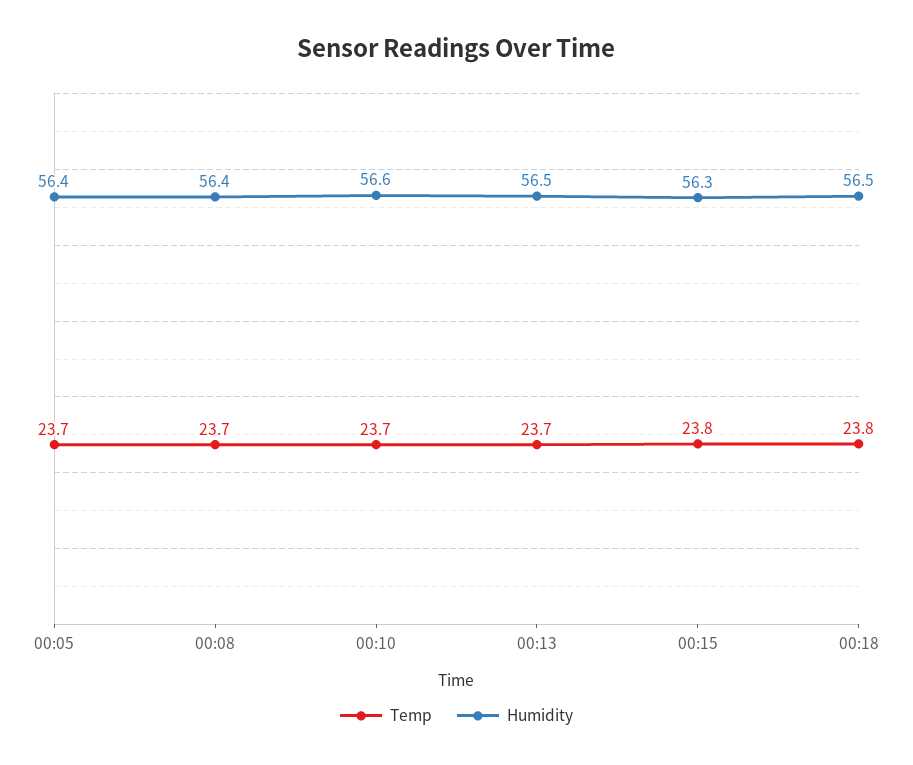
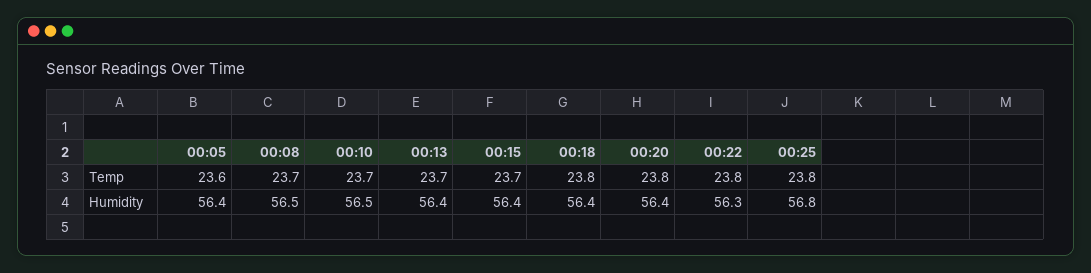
Temp, 00:05: 23.7 -> 23.6
Humidity, 00:08: 56.4 -> 56.5
Humidity, 00:10: 56.6 -> 56.5
Humidity, 00:13: 56.5 -> 56.4
Temp, 00:15: 23.8 -> 23.7
Humidity, 00:15: 56.3 -> 56.4
Humidity, 00:18: 56.5 -> 56.4
Temp, 00:20: none -> 23.8
Temp, 00:22: none -> 23.8
Temp, 00:25: none -> 23.8
Humidity, 00:20: none -> 56.4
Humidity, 00:22: none -> 56.3
Humidity, 00:25: none -> 56.8

